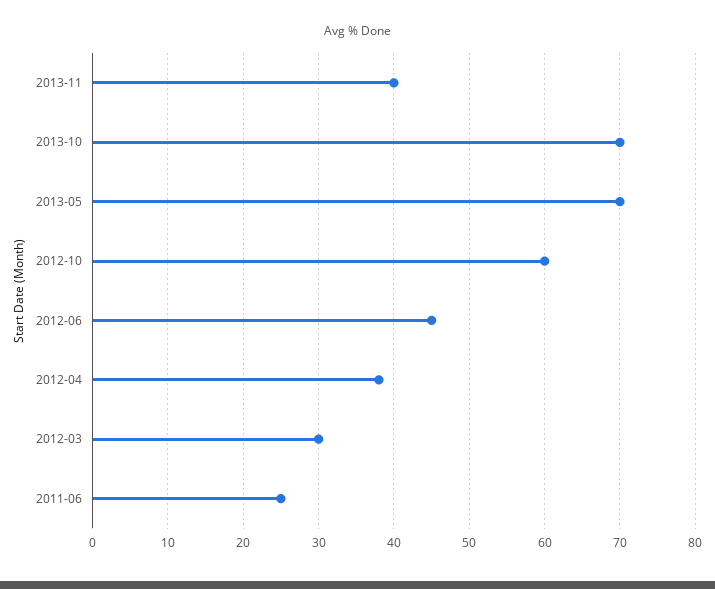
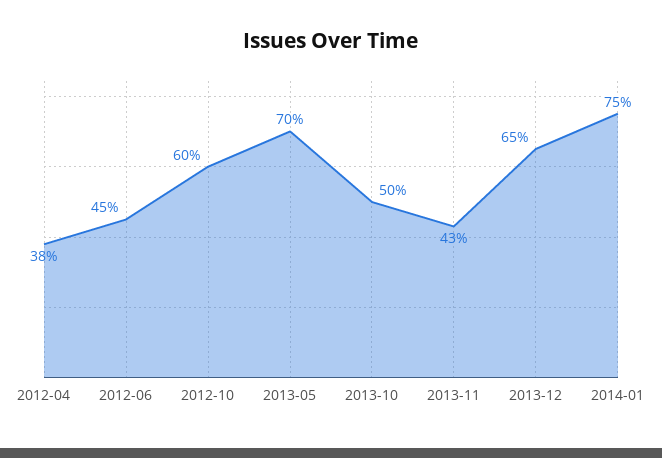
2013-11: 40 -> 43
2013-10: 70 -> 50
2012-03: 30 -> none
2011-06: 25 -> none
2013-12: none -> 65
2014-01: none -> 75

